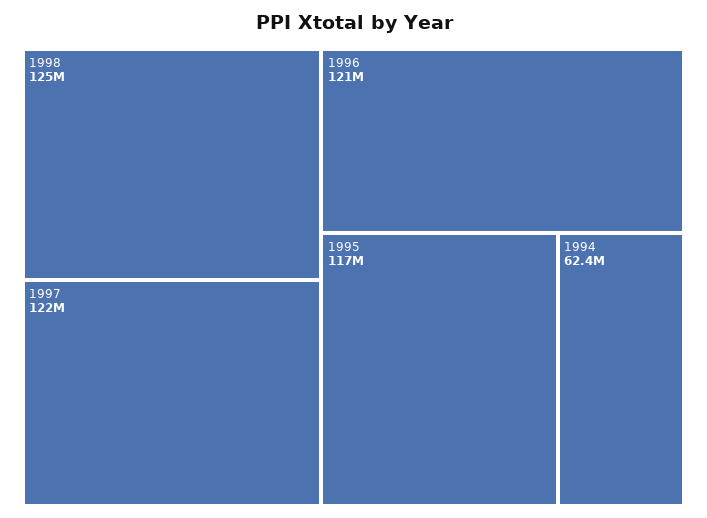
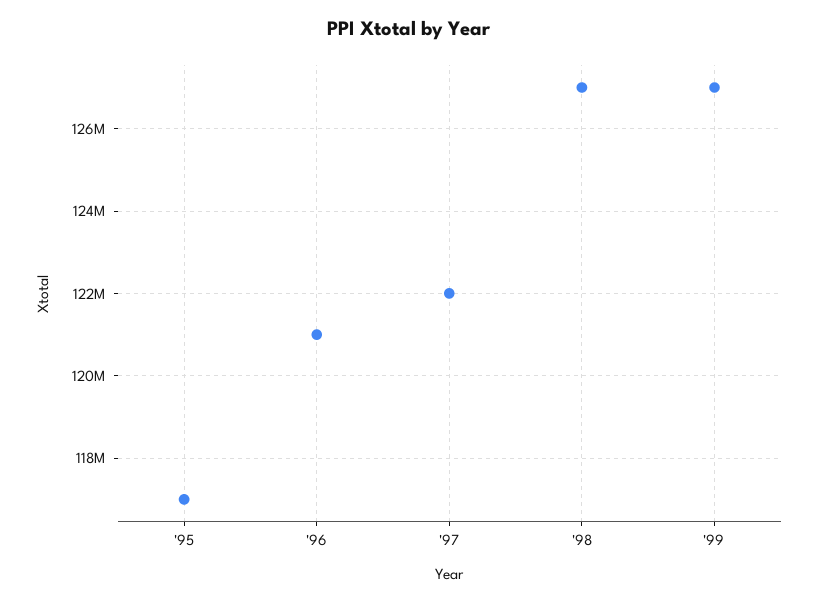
1998: 125000000 -> 127000000
1994: 62400000 -> none
'99: none -> 127000000

